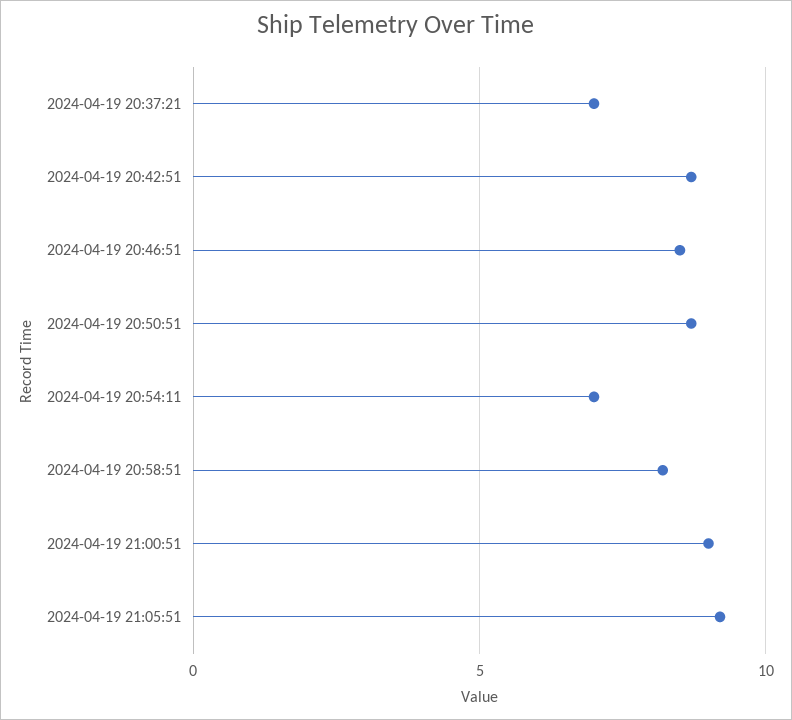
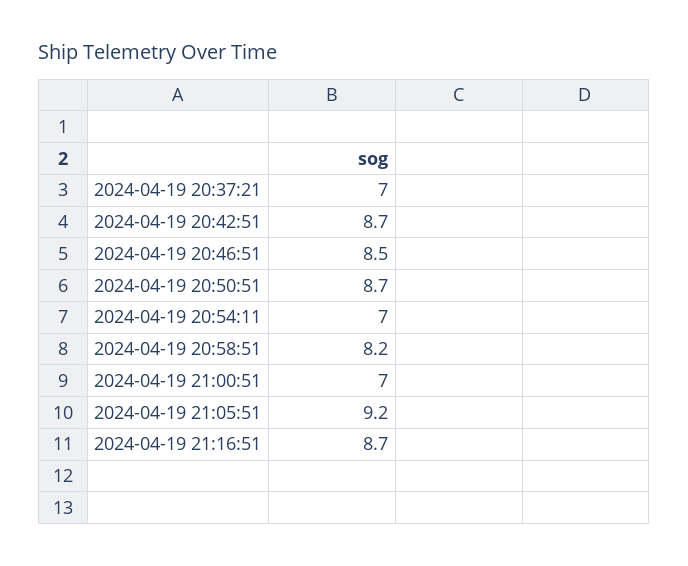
2024-04-19 21:00:51: 9 -> 7
2024-04-19 21:16:51: none -> 8.7

